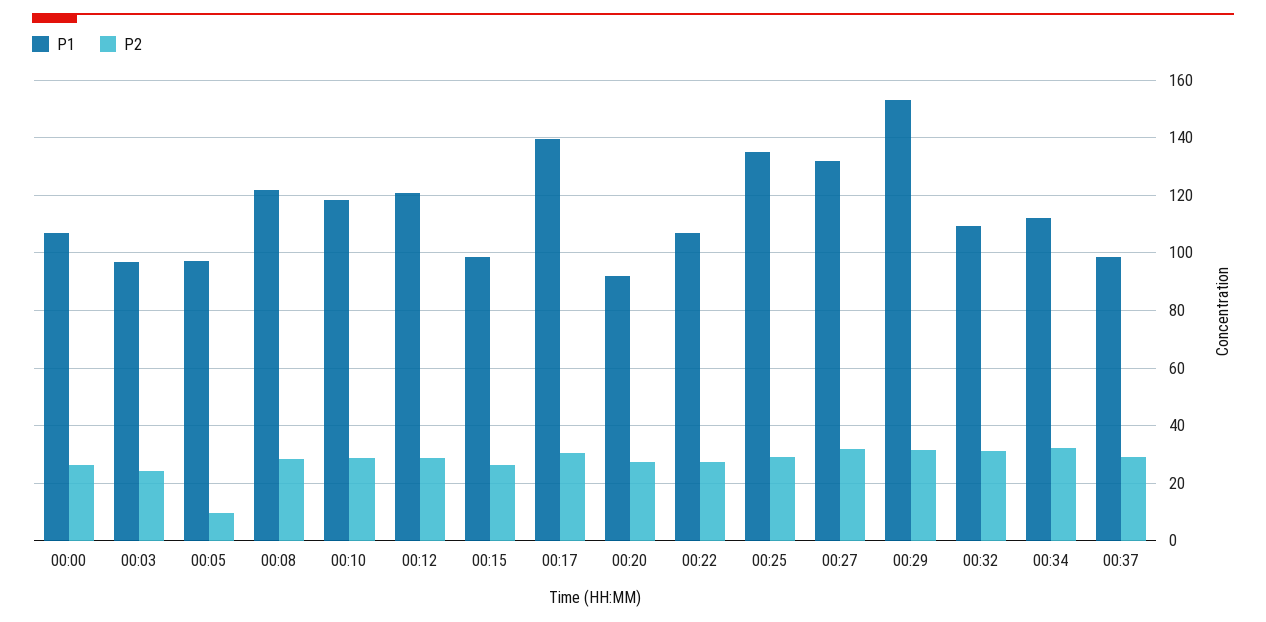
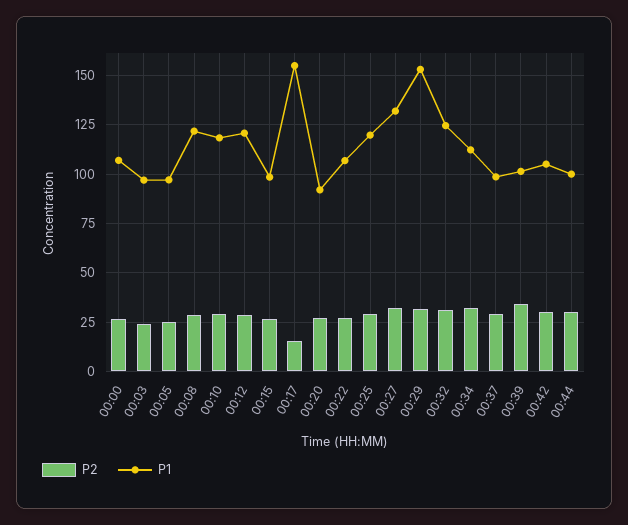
P2, 00:05: 10 -> 25
P1, 00:17: 140 -> 155
P2, 00:17: 30 -> 15
P1, 00:25: 135 -> 120
P1, 00:32: 110 -> 125
P2, 00:39: none -> 35
P1, 00:39: none -> 100
P2, 00:42: none -> 30
P1, 00:42: none -> 105
P2, 00:44: none -> 30
P1, 00:44: none -> 100

